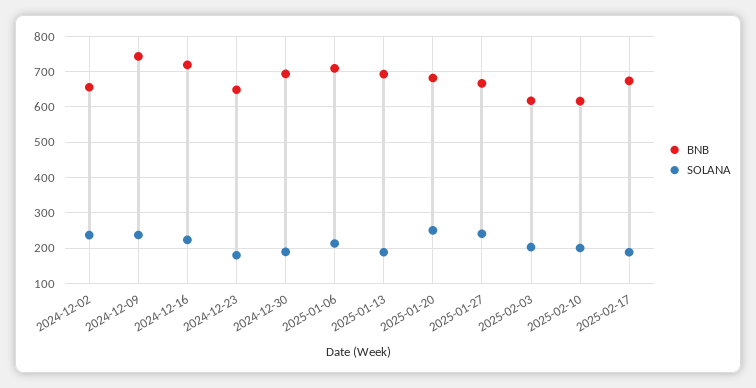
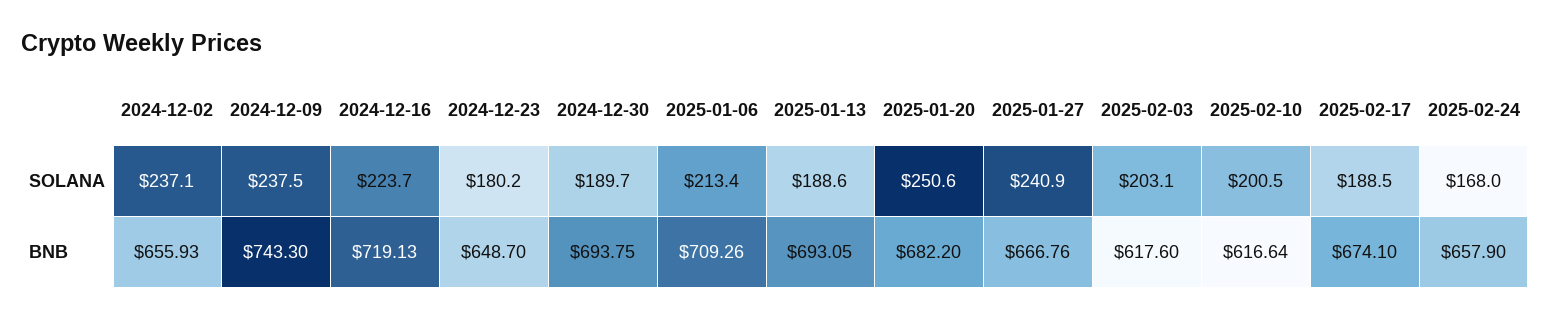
SOLANA, 2025-02-24: none -> 168
BNB, 2025-02-24: none -> 657.9

